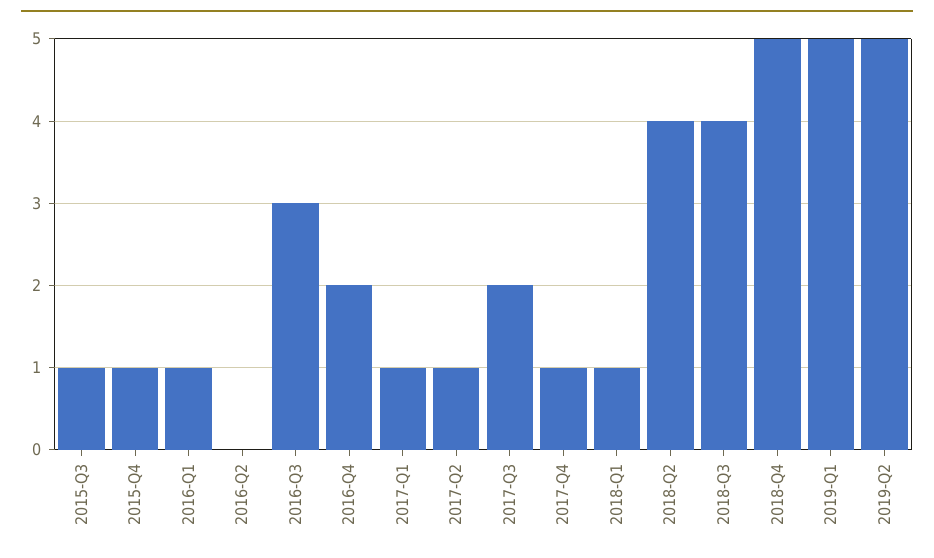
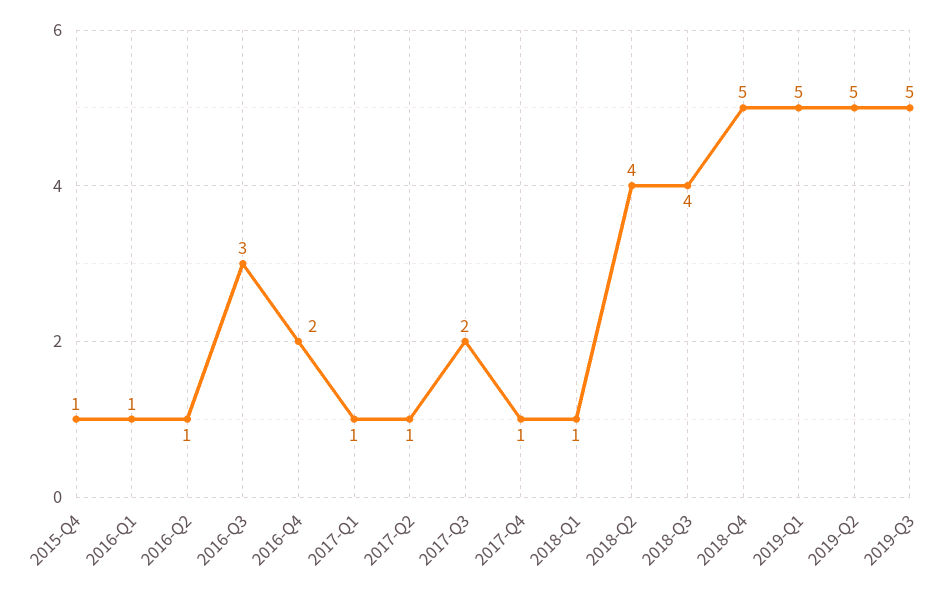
2015-Q3: 1 -> none
2016-Q2: 0 -> 1
2019-Q3: none -> 5

